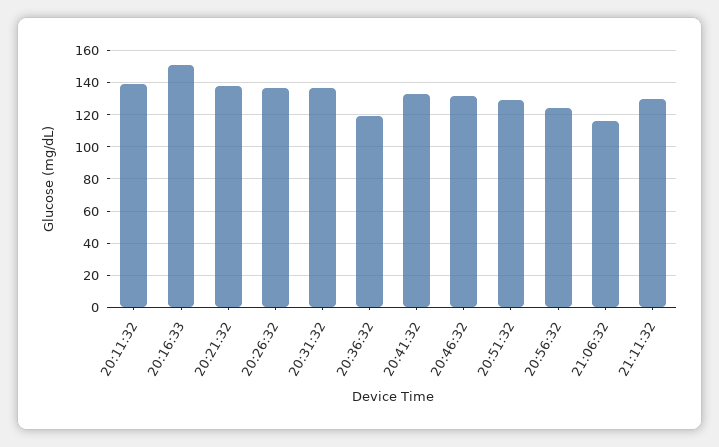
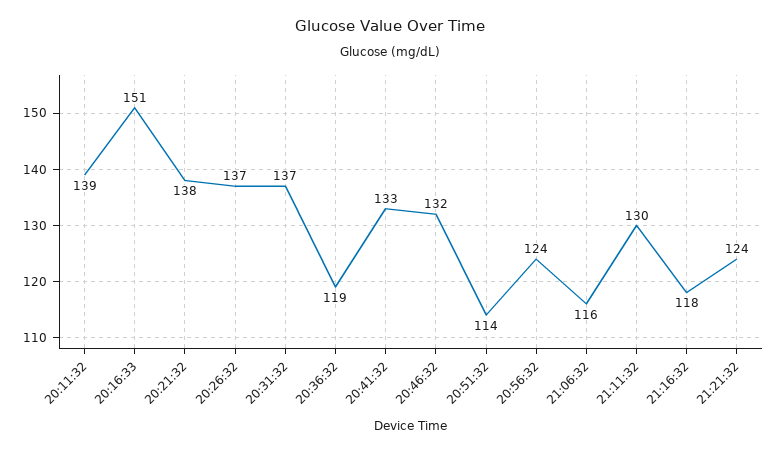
20:51:32: 130 -> 114
21:16:32: none -> 118
21:21:32: none -> 124

